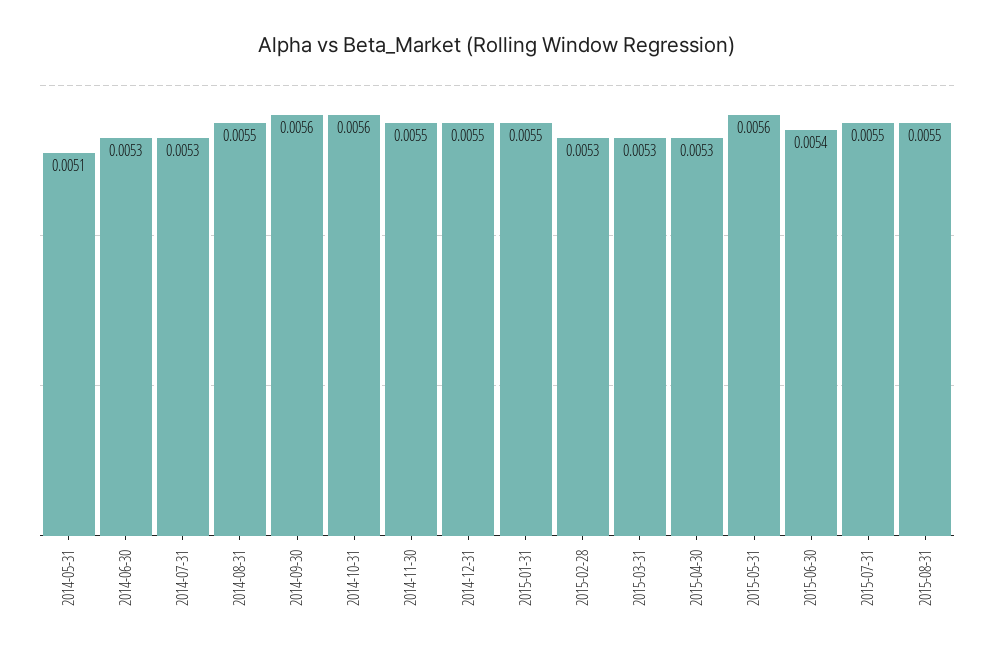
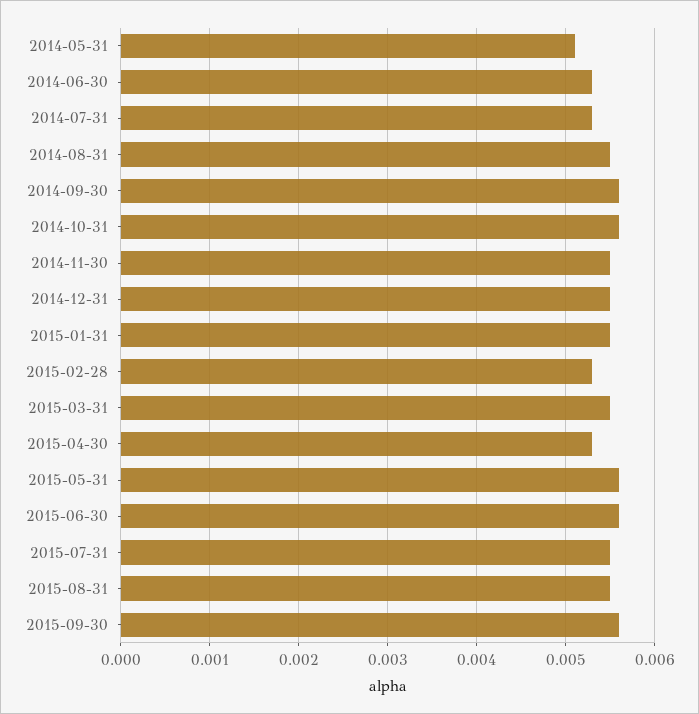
2015-03-31: 0.0053 -> 0.0055
2015-06-30: 0.0054 -> 0.0056
2015-09-30: none -> 0.0056

